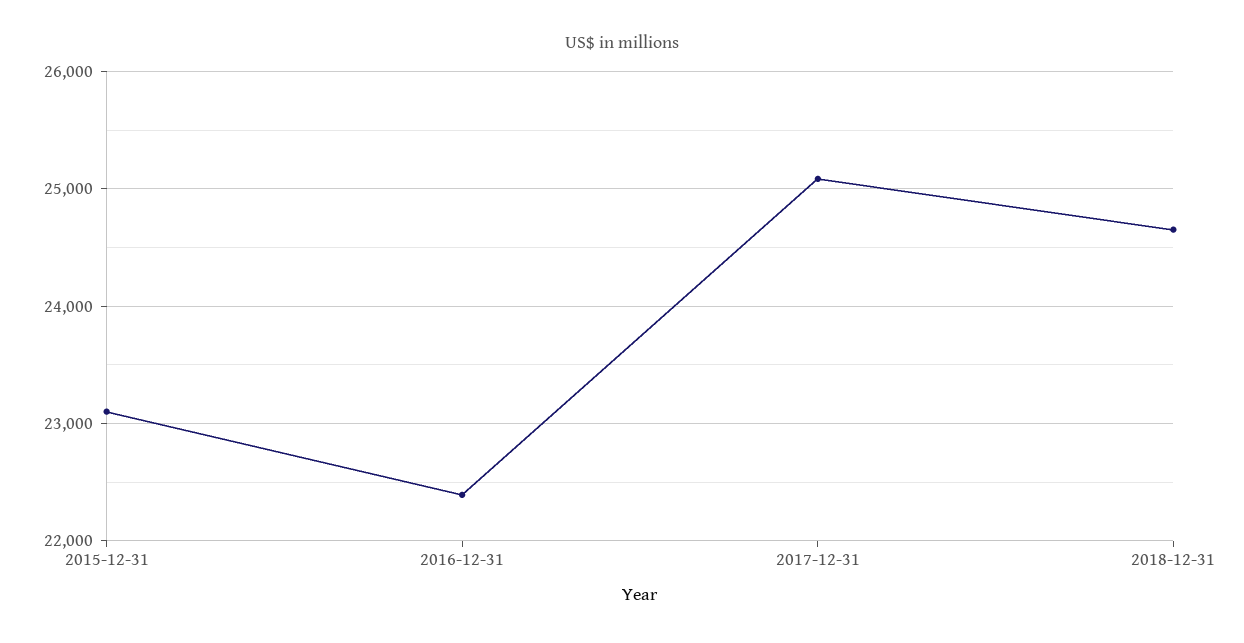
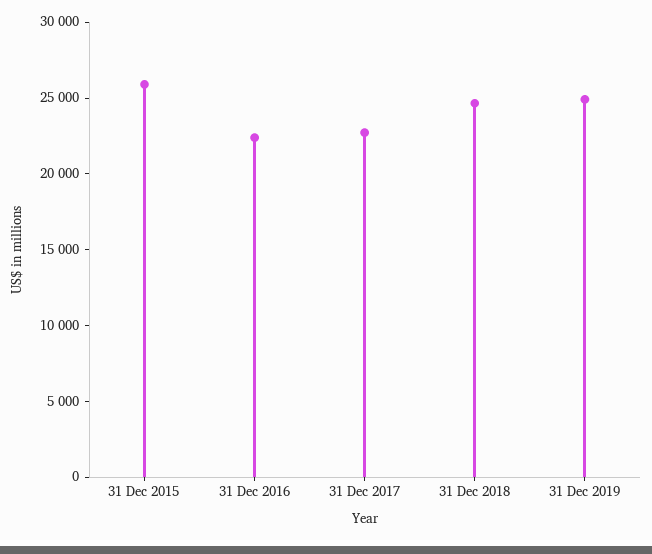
2015-12-31: 23100 -> 26000
2017-12-31: 25100 -> 23000
31 Dec 2019: none -> 25000

